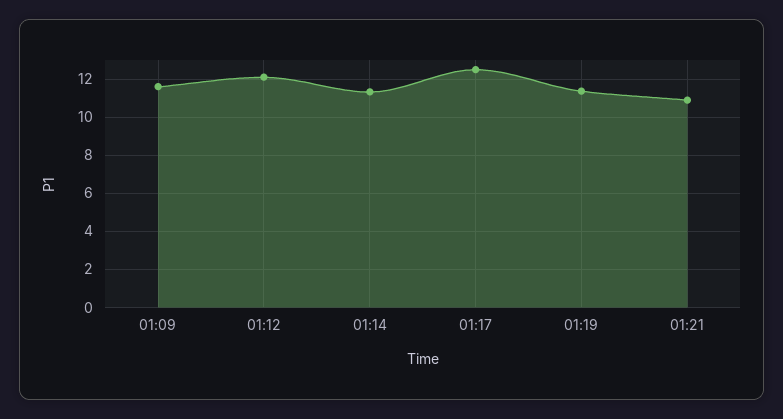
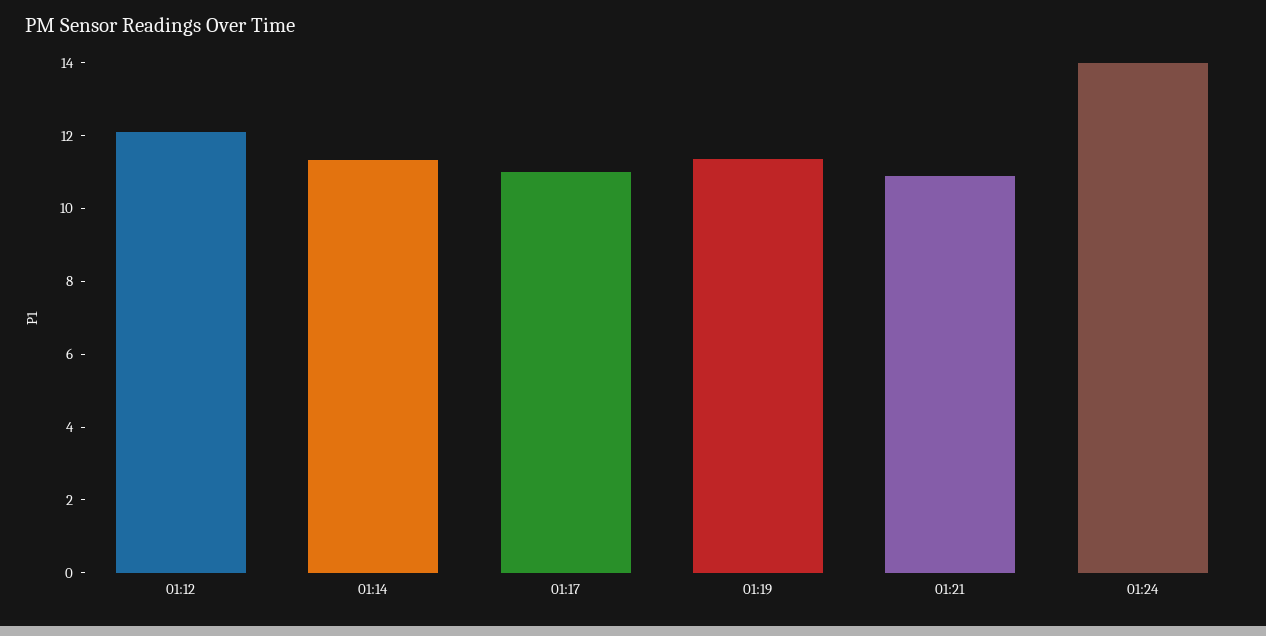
01:09: 11.5 -> none
01:17: 12.5 -> 11
01:24: none -> 14

